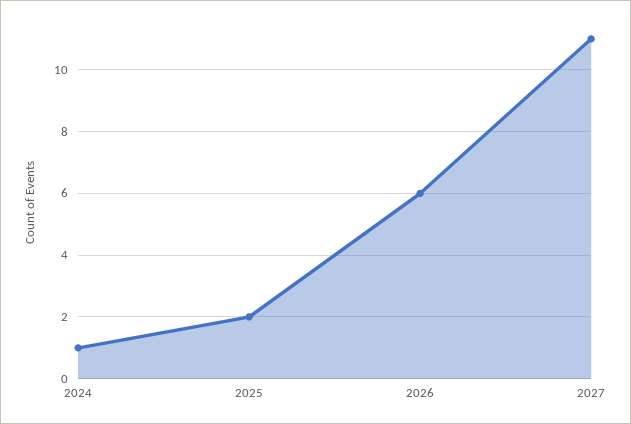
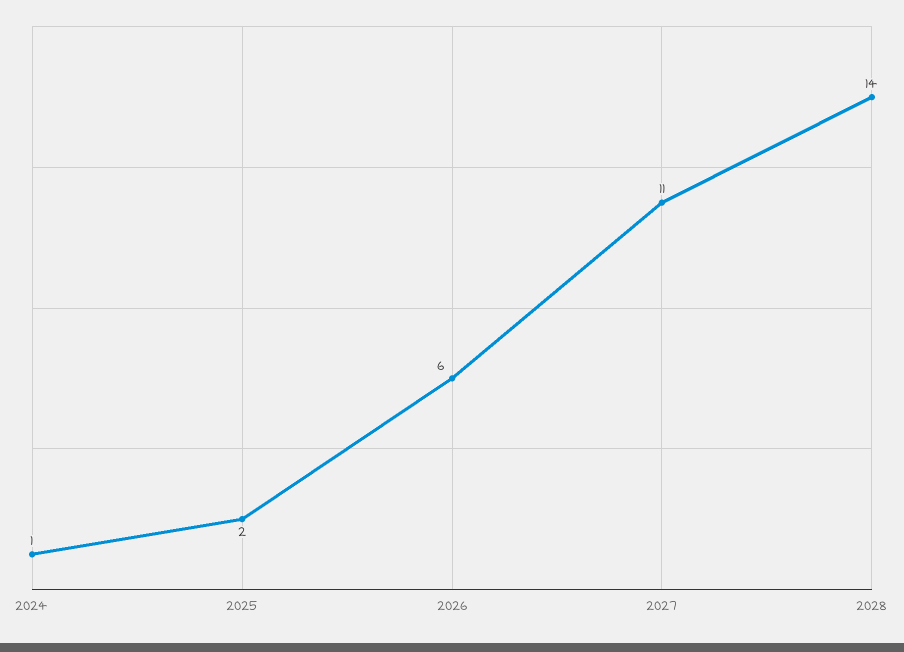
2028: none -> 14

